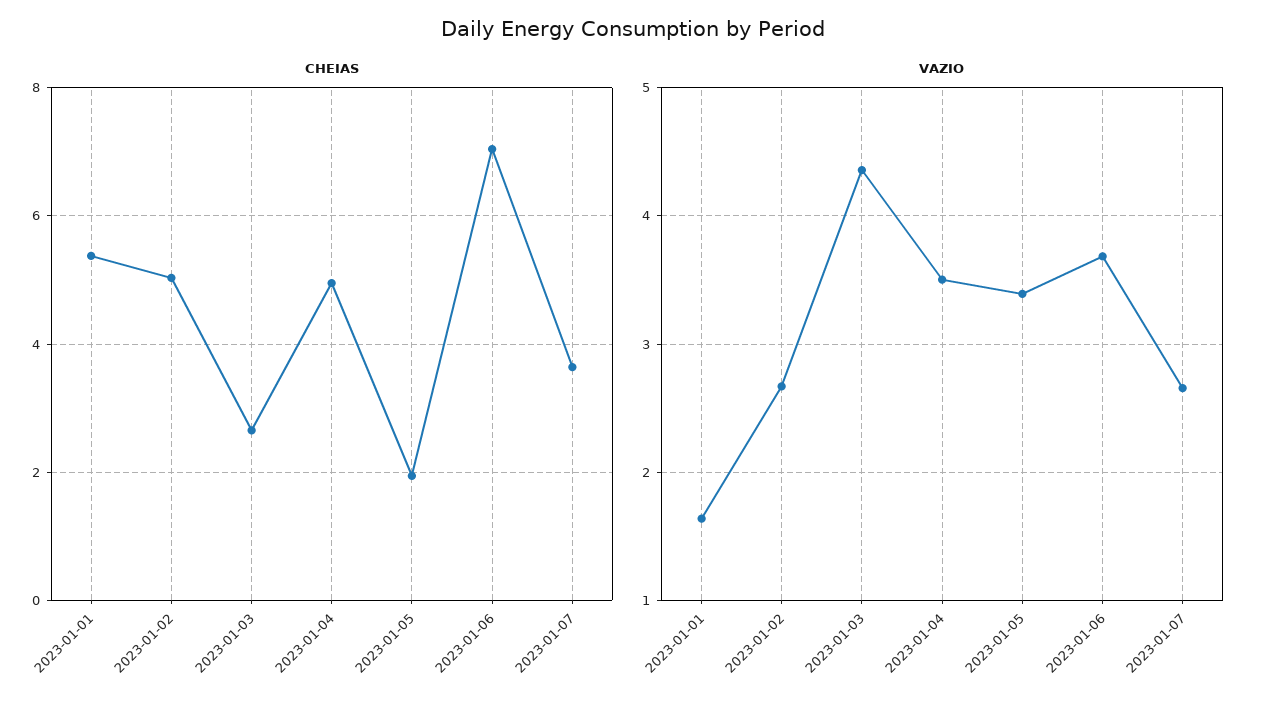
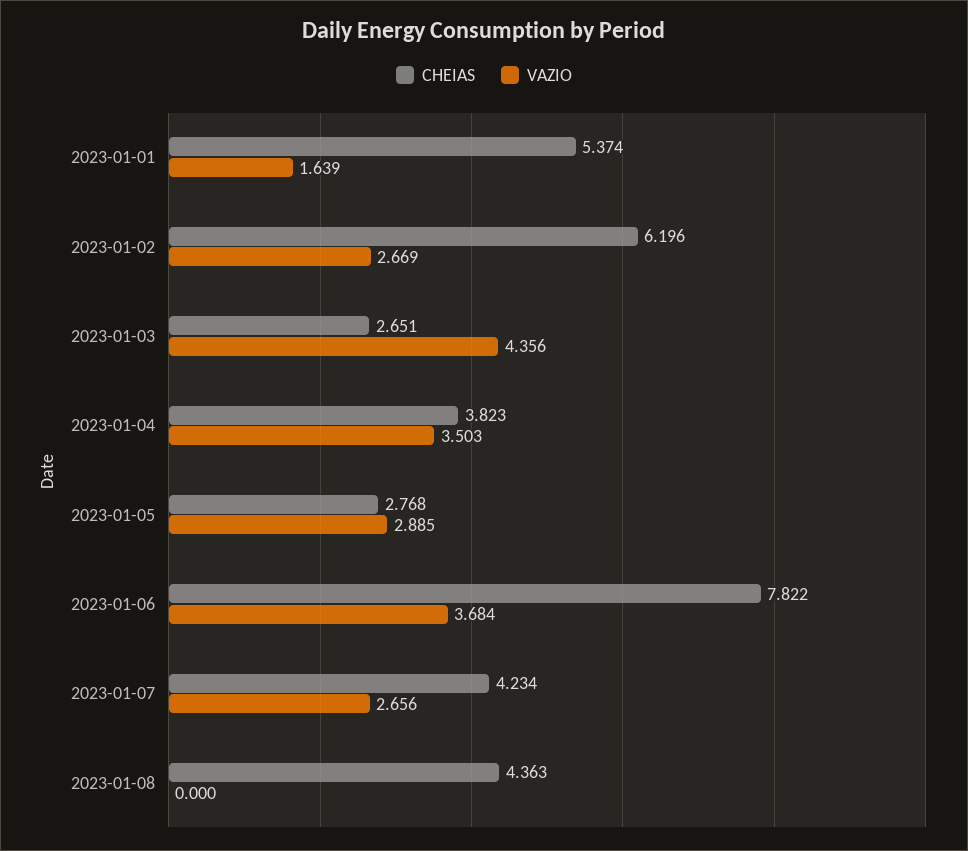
CHEIAS, 2023-01-02: 5 -> 6.196
CHEIAS, 2023-01-04: 5 -> 3.823
CHEIAS, 2023-01-05: 2 -> 2.768
CHEIAS, 2023-01-06: 7 -> 7.822
CHEIAS, 2023-01-07: 3.6 -> 4.234
VAZIO, 2023-01-05: 3.4 -> 2.885
CHEIAS, 2023-01-08: none -> 4.363
VAZIO, 2023-01-08: none -> 0

